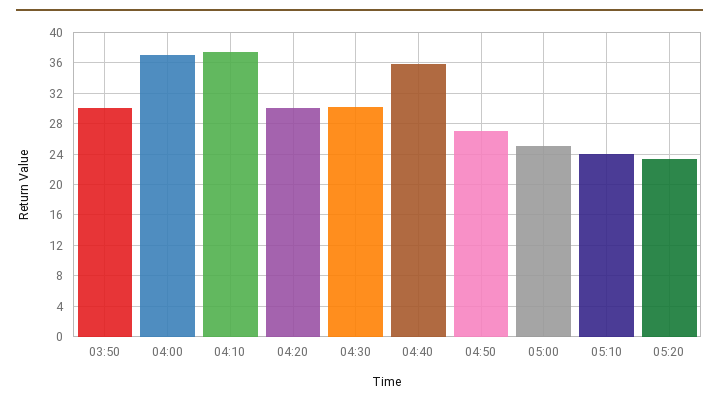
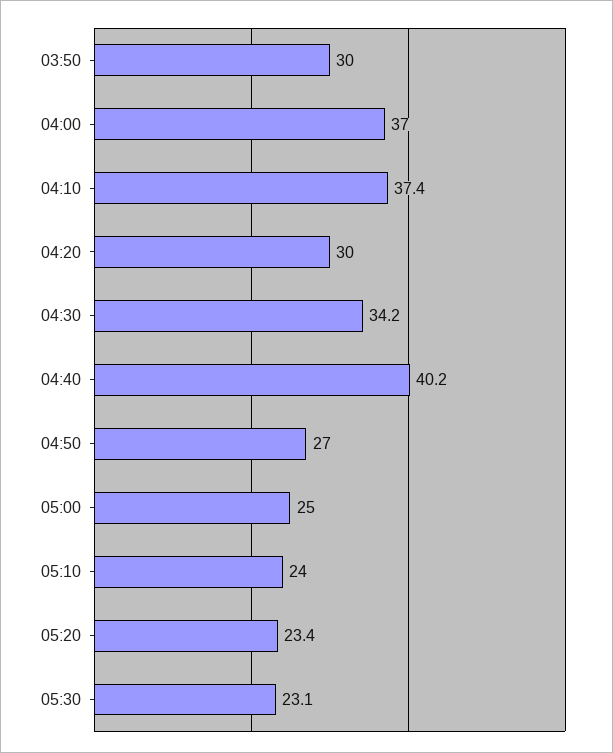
04:30: 30 -> 34.2
04:40: 36 -> 40.2
05:30: none -> 23.1

